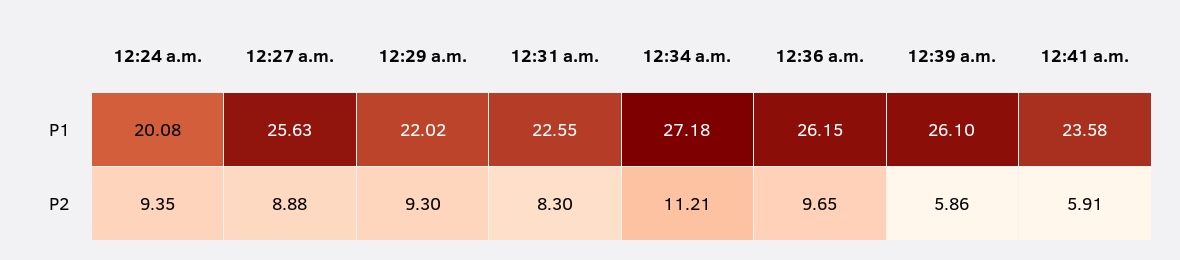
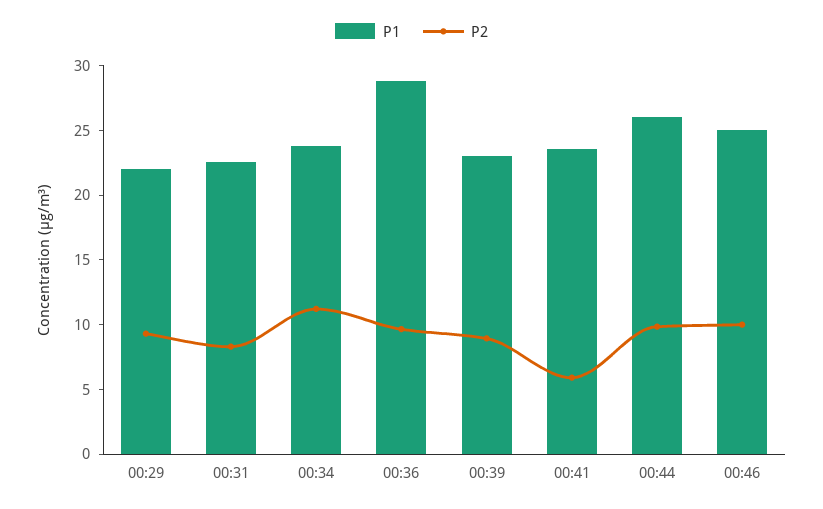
P1, 12:24 a.m.: 20.08 -> none
P1, 12:27 a.m.: 25.63 -> none
P1, 12:34 a.m.: 27.18 -> 24
P1, 12:36 a.m.: 26.15 -> 29
P1, 12:39 a.m.: 26.1 -> 23
P2, 12:24 a.m.: 9.35 -> none
P2, 12:27 a.m.: 8.88 -> none
P2, 12:39 a.m.: 5.86 -> 9
P1, 00:44: none -> 26
P2, 00:44: none -> 10
P1, 00:46: none -> 25
P2, 00:46: none -> 10

